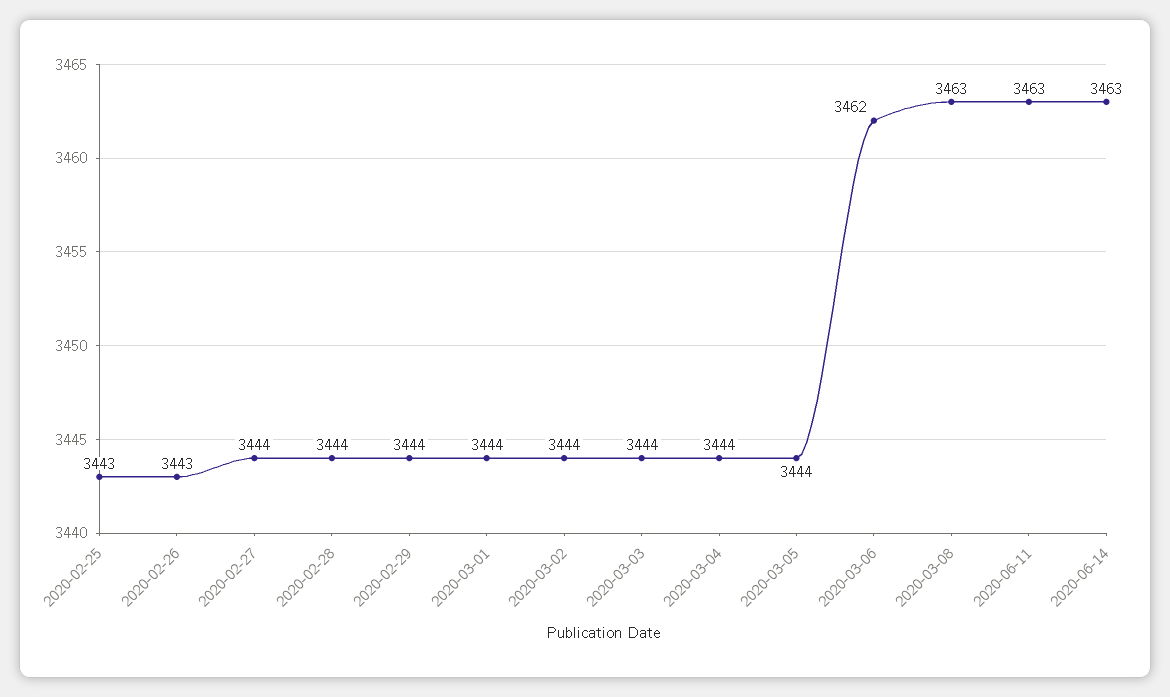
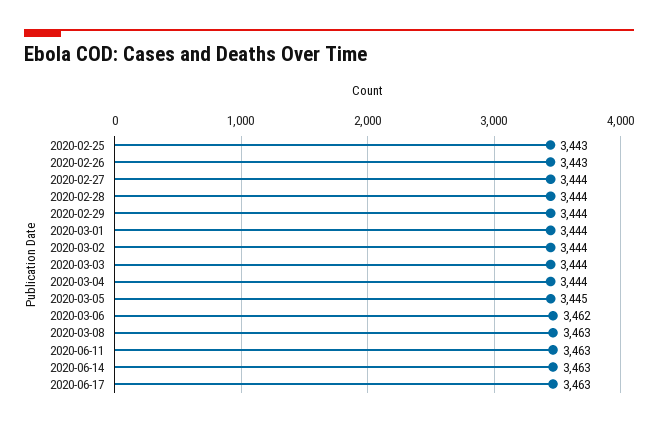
2020-03-05: 3444 -> 3445
2020-06-17: none -> 3463

